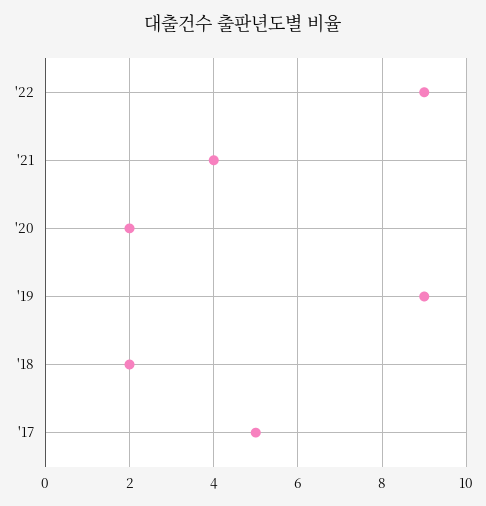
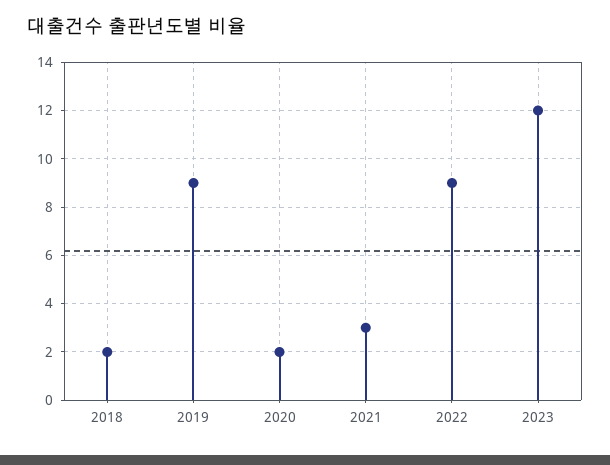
'21: 4 -> 3
'17: 5 -> none
2023: none -> 12

